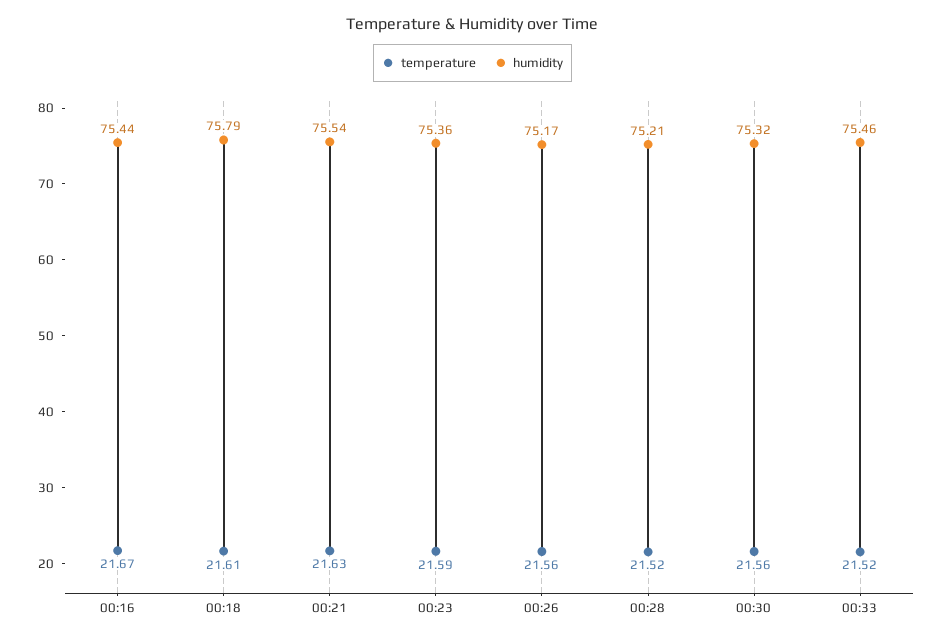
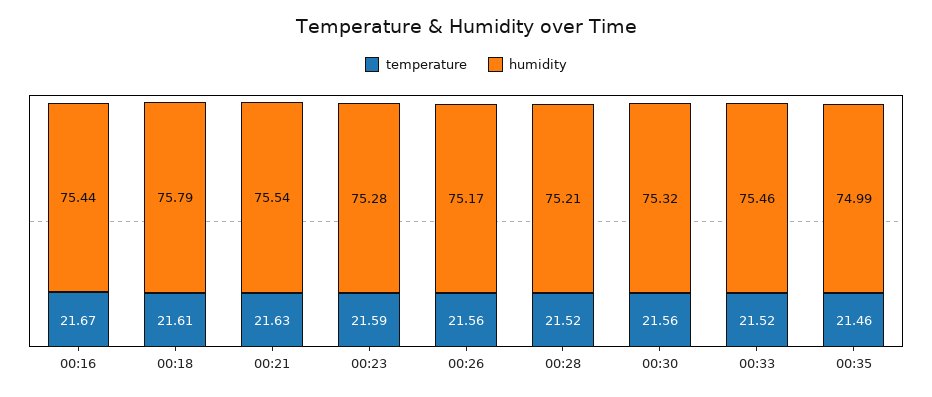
humidity, 00:23: 75.36 -> 75.28
temperature, 00:35: none -> 21.46
humidity, 00:35: none -> 74.99

